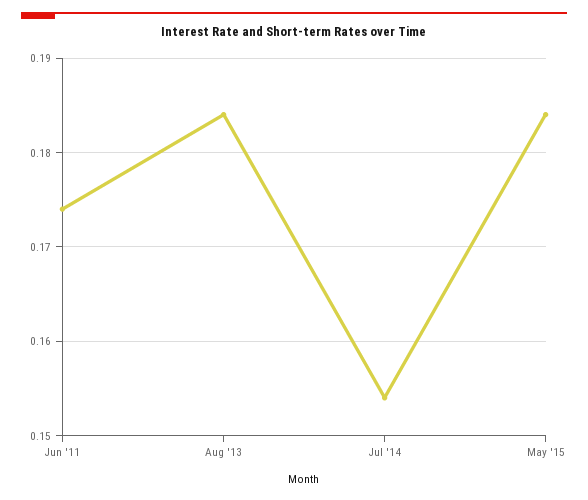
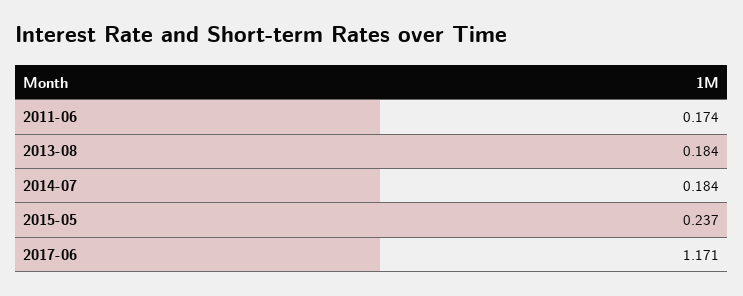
Jul '14: 0.154 -> 0.184
May '15: 0.184 -> 0.237
2017-06: none -> 1.171

